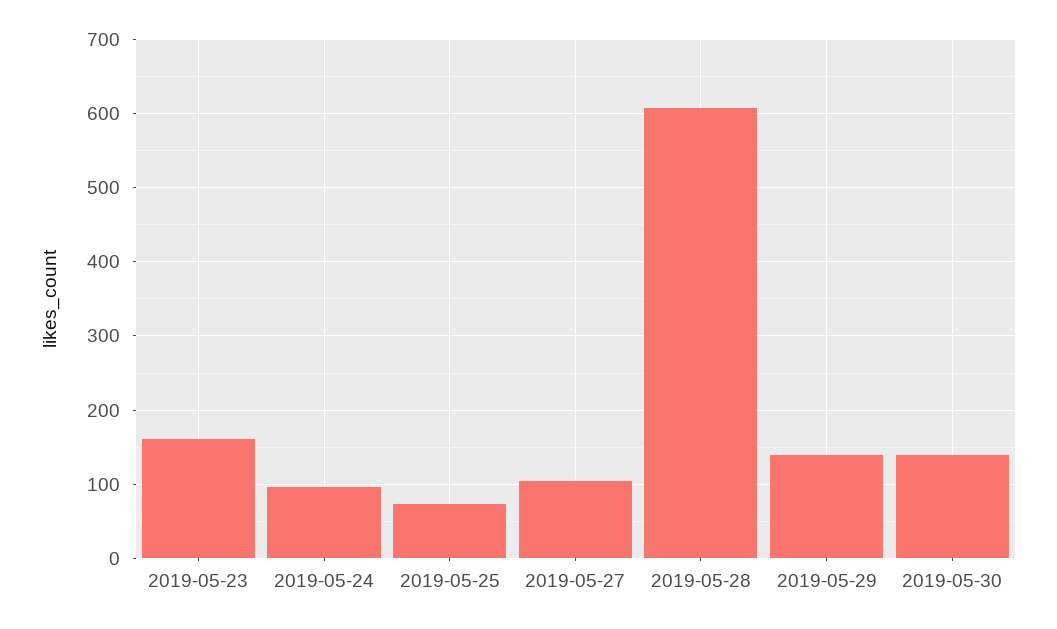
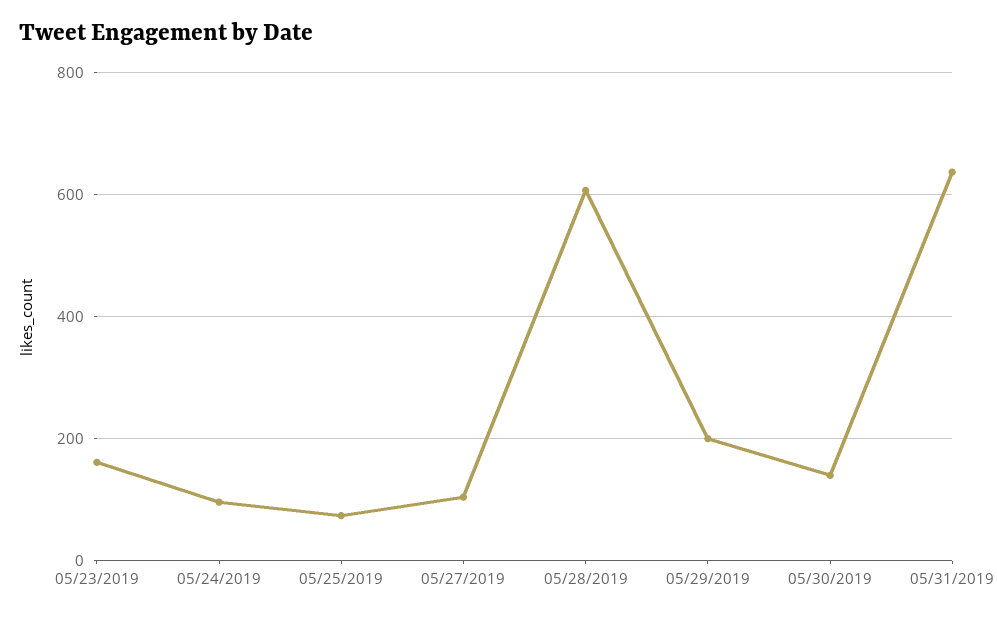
2019-05-29: 140 -> 200
05/31/2019: none -> 640

